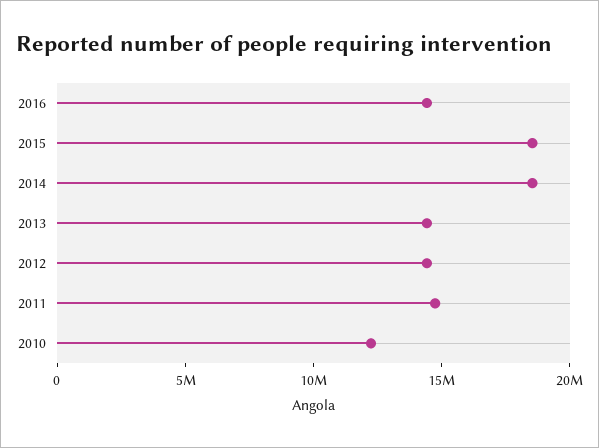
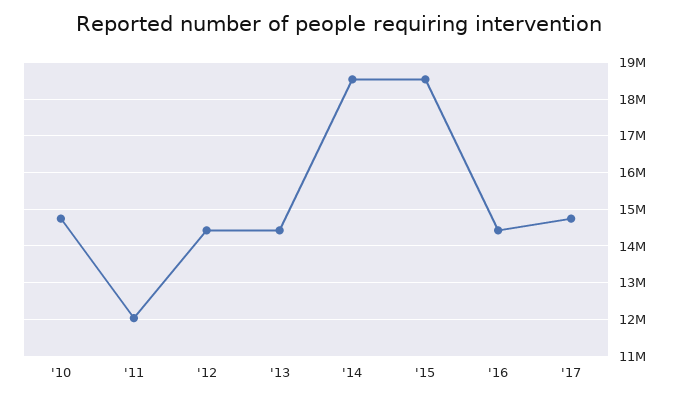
2011: 15000000 -> 12000000
2010: 12000000 -> 14800000
'17: none -> 14800000

